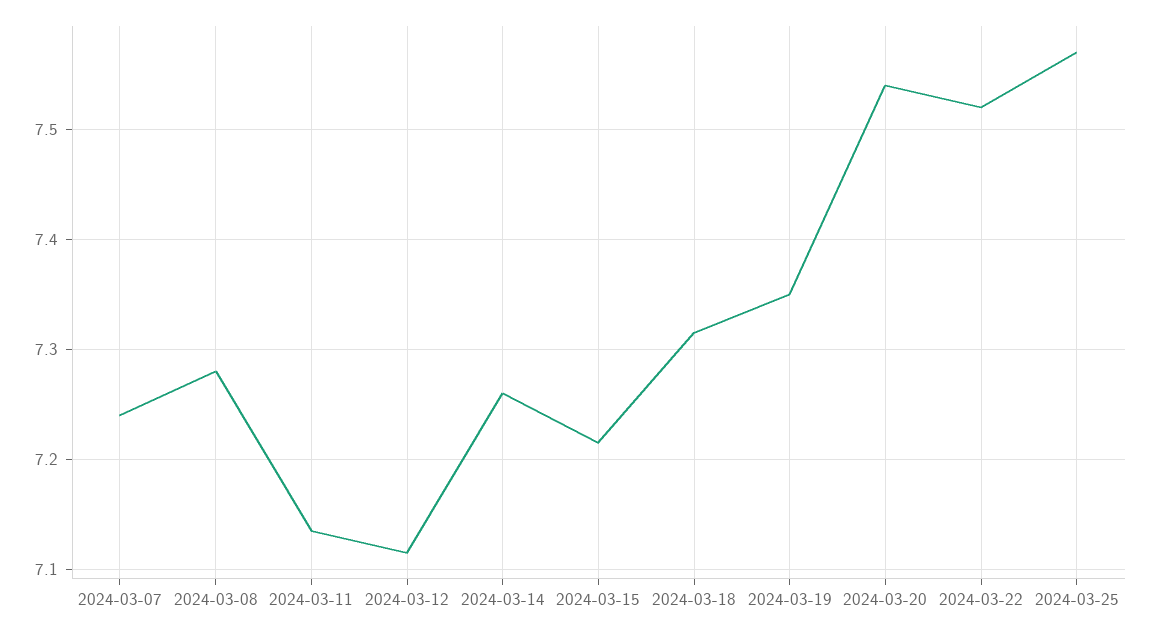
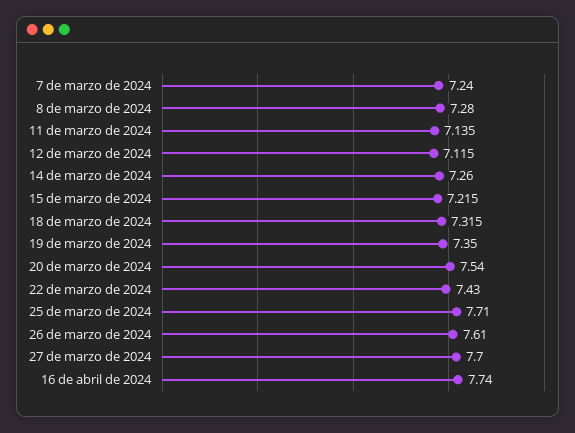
2024-03-22: 7.52 -> 7.43
2024-03-25: 7.57 -> 7.71
26 de marzo de 2024: none -> 7.61
27 de marzo de 2024: none -> 7.7
16 de abril de 2024: none -> 7.74

